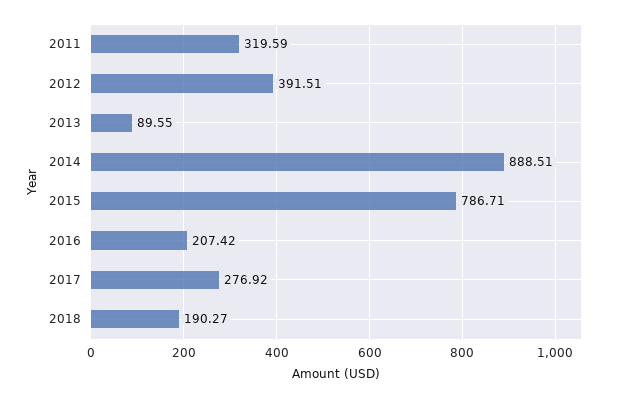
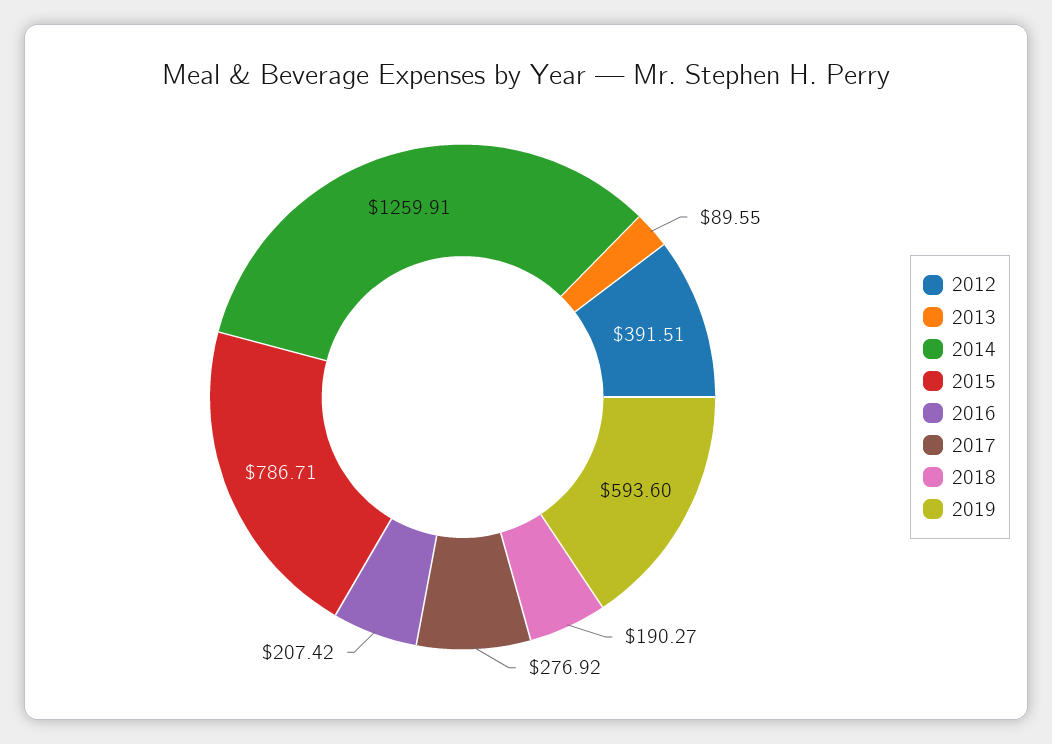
2011: 319.59 -> none
2014: 888.51 -> 1259.91
2019: none -> 593.6

